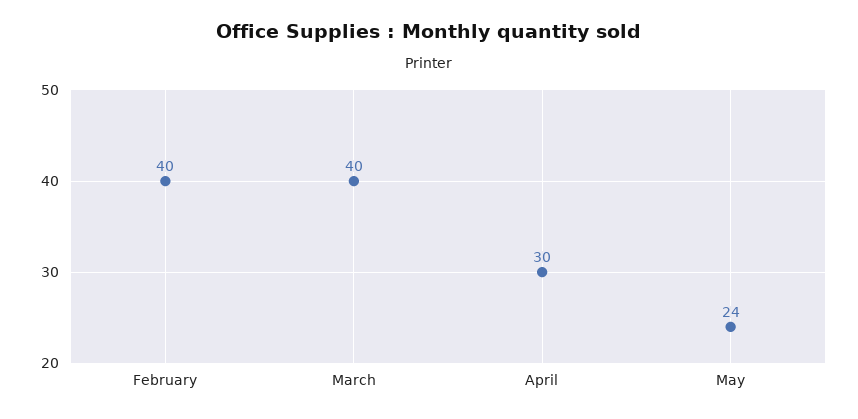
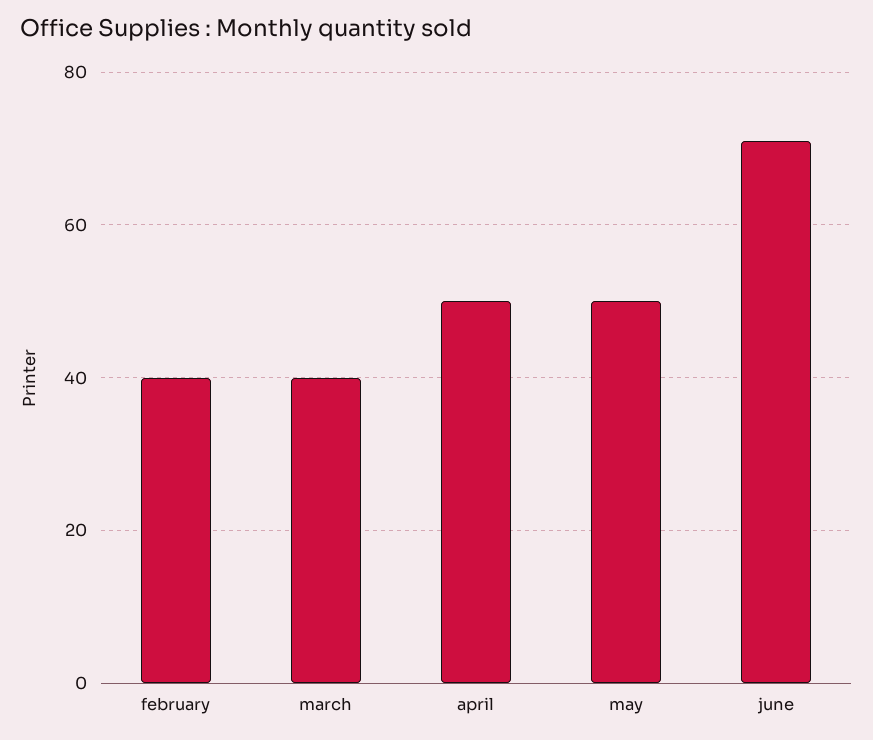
April: 30 -> 50
May: 24 -> 50
june: none -> 70

